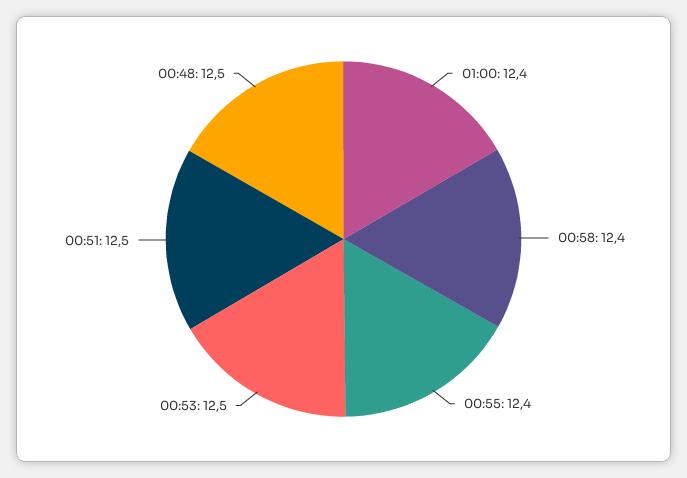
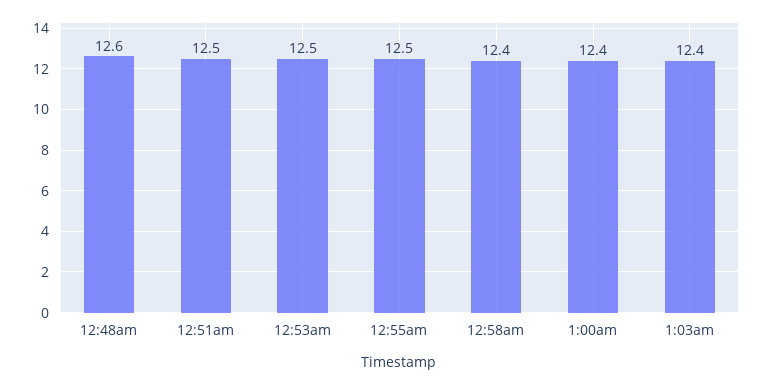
00:55: 12.4 -> 12.5
00:48: 12.5 -> 12.6
1:03am: none -> 12.4

